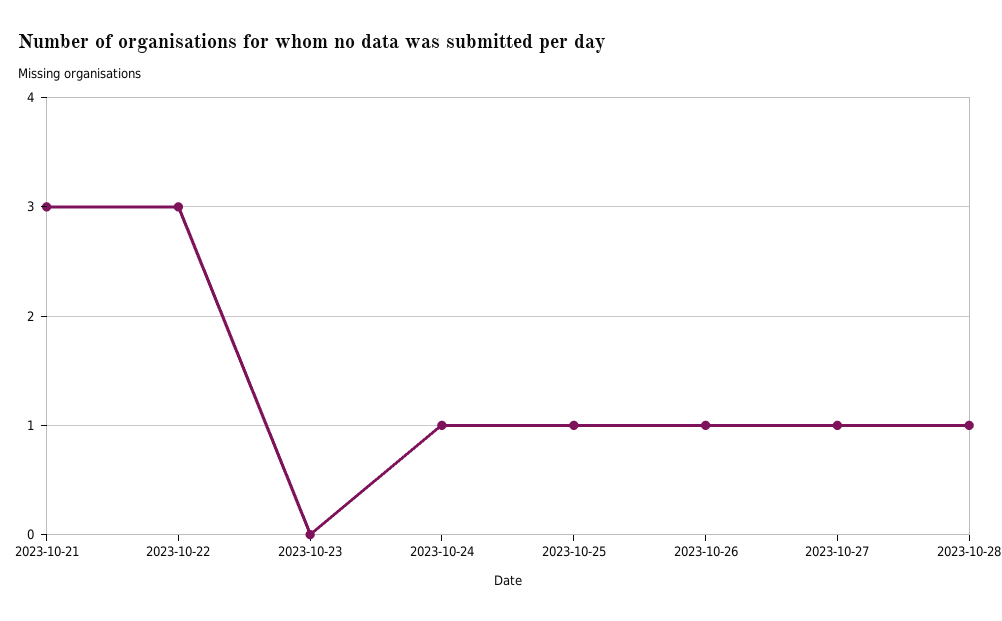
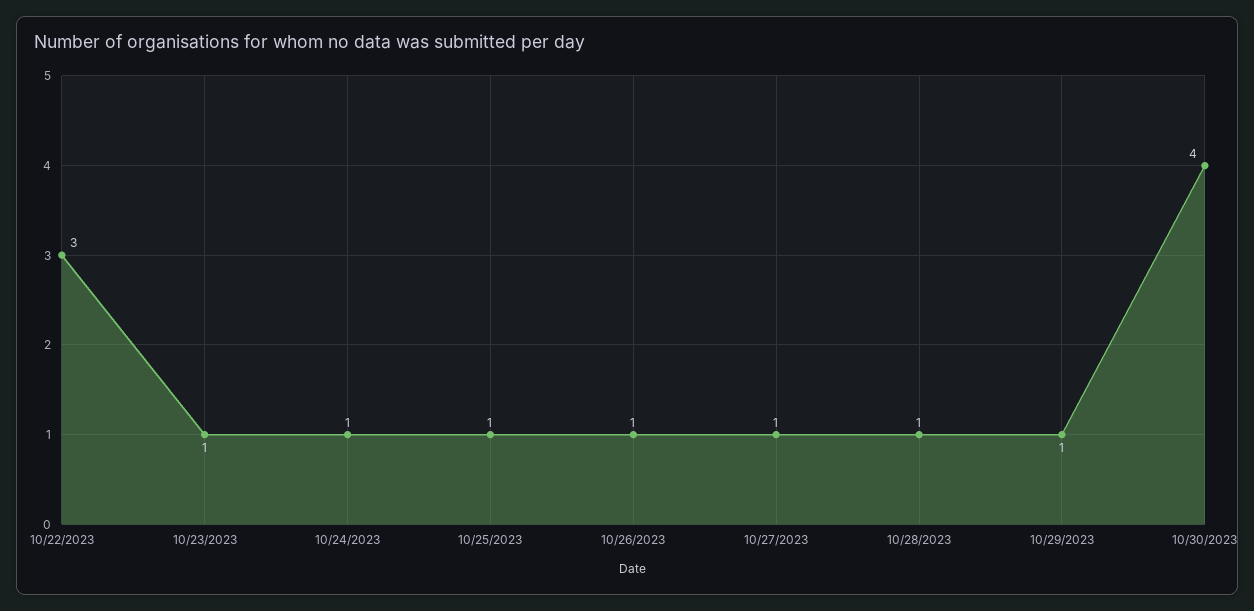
2023-10-21: 3 -> none
2023-10-23: 0 -> 1
10/29/2023: none -> 1
10/30/2023: none -> 4

